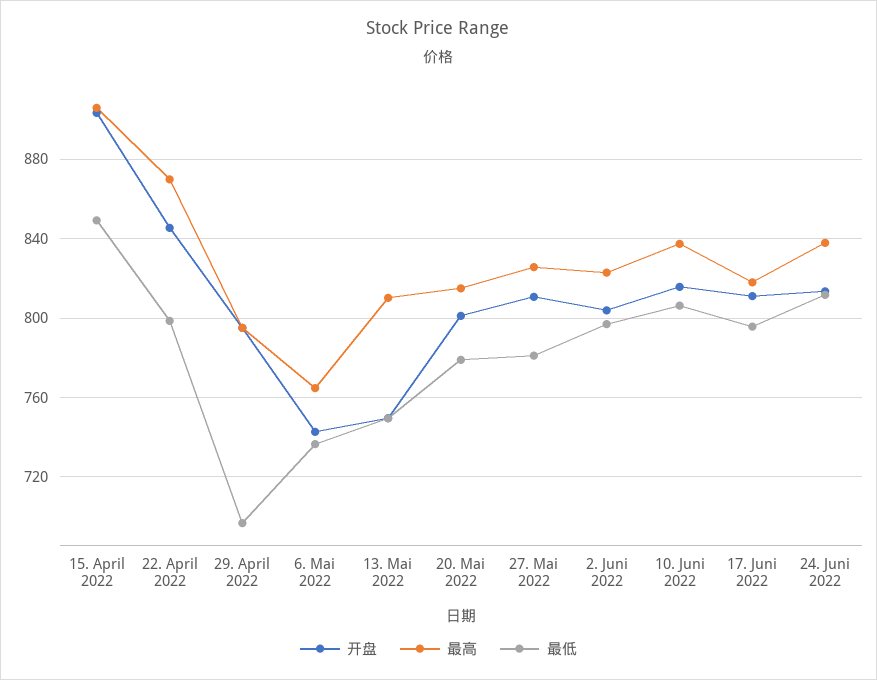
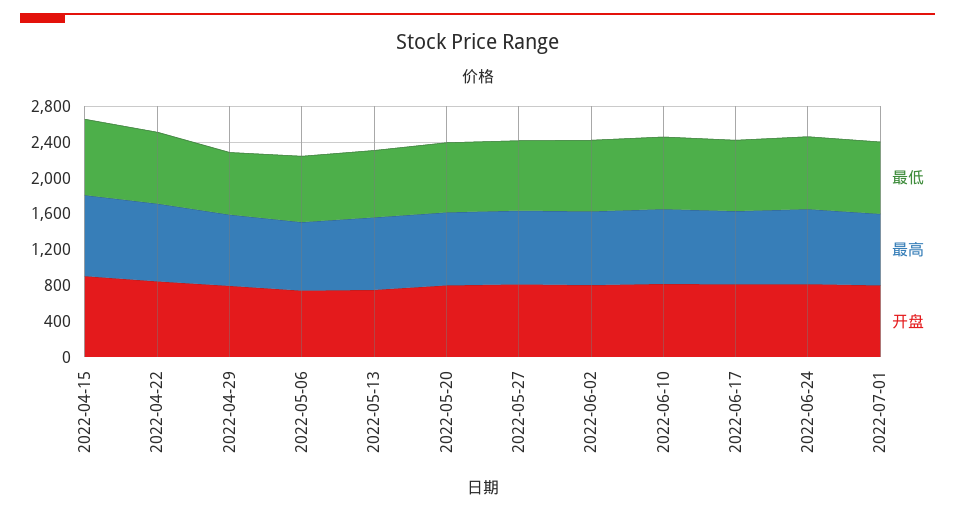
最低, 2022-07-01: none -> 800
最高, 2022-07-01: none -> 800
开盘, 2022-07-01: none -> 800

